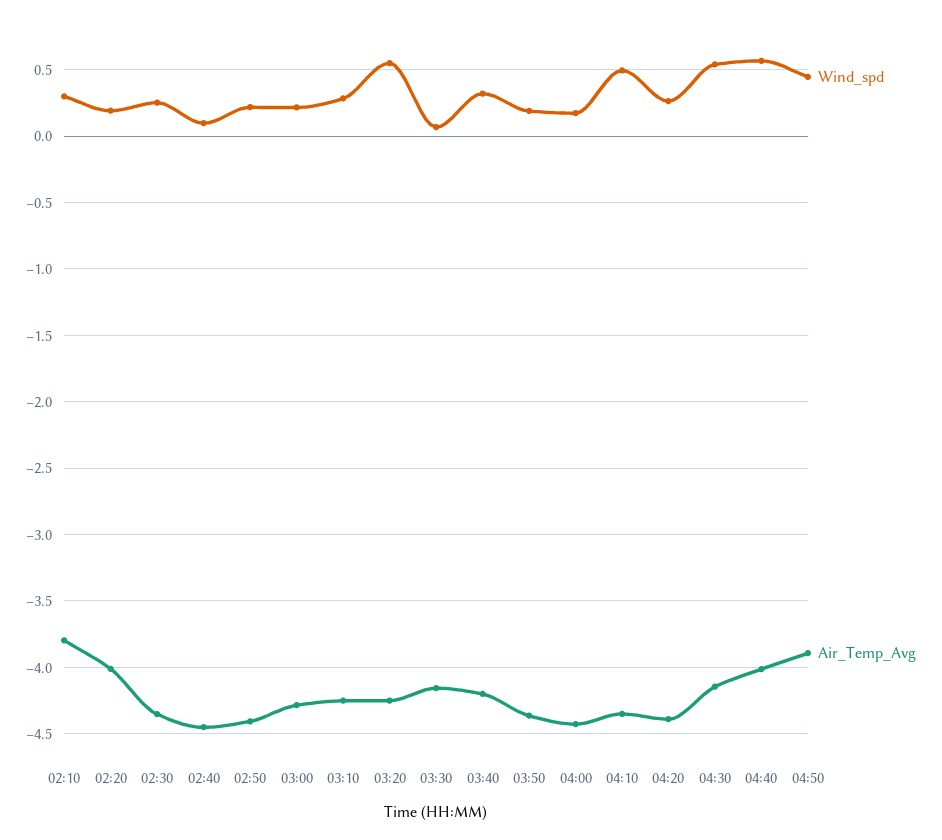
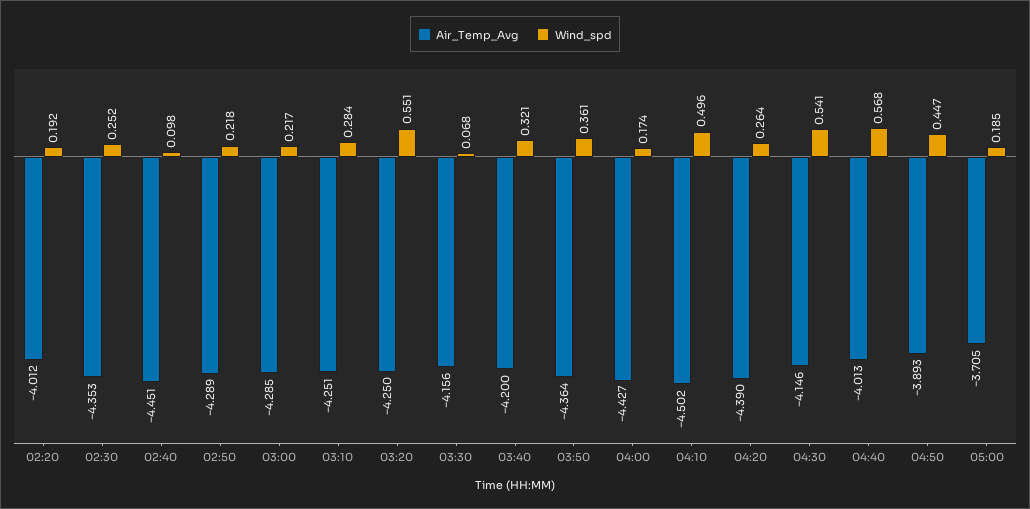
Wind_spd, 02:10: 0.3 -> none
Air_Temp_Avg, 02:10: -3.8 -> none
Air_Temp_Avg, 02:50: -4.4 -> -4.289
Wind_spd, 03:50: 0.2 -> 0.361
Air_Temp_Avg, 04:10: -4.35 -> -4.502
Air_Temp_Avg, 05:00: none -> -3.705
Wind_spd, 05:00: none -> 0.185

